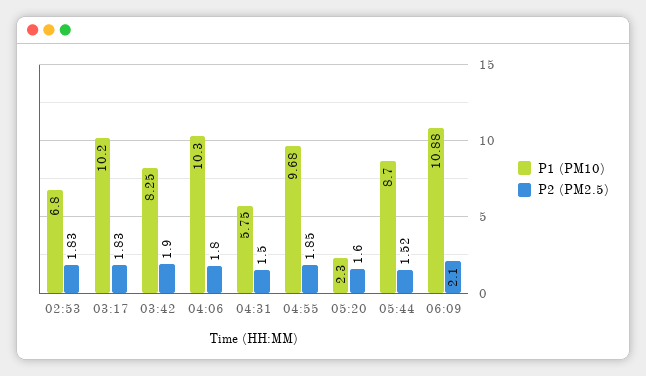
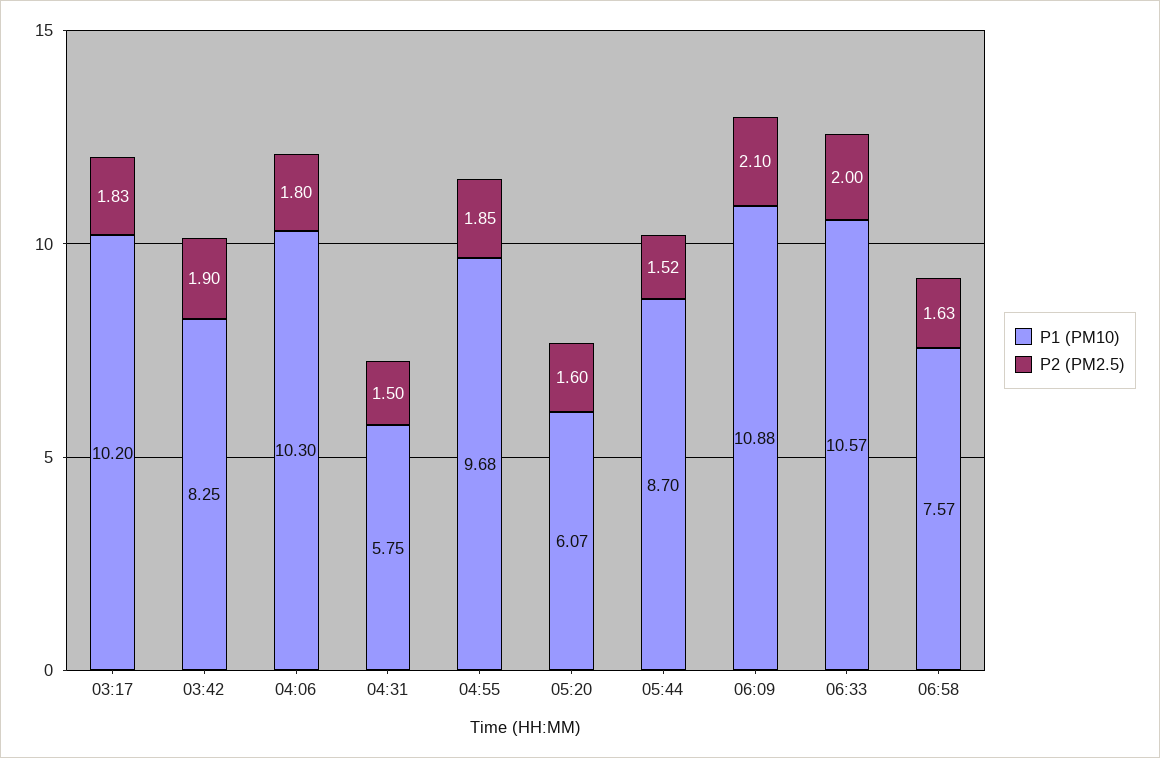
P1 (PM10), 02:53: 6.8 -> none
P2 (PM2.5), 02:53: 1.83 -> none
P1 (PM10), 05:20: 2.3 -> 6.07
P1 (PM10), 06:33: none -> 10.57
P2 (PM2.5), 06:33: none -> 2
P1 (PM10), 06:58: none -> 7.57
P2 (PM2.5), 06:58: none -> 1.63

